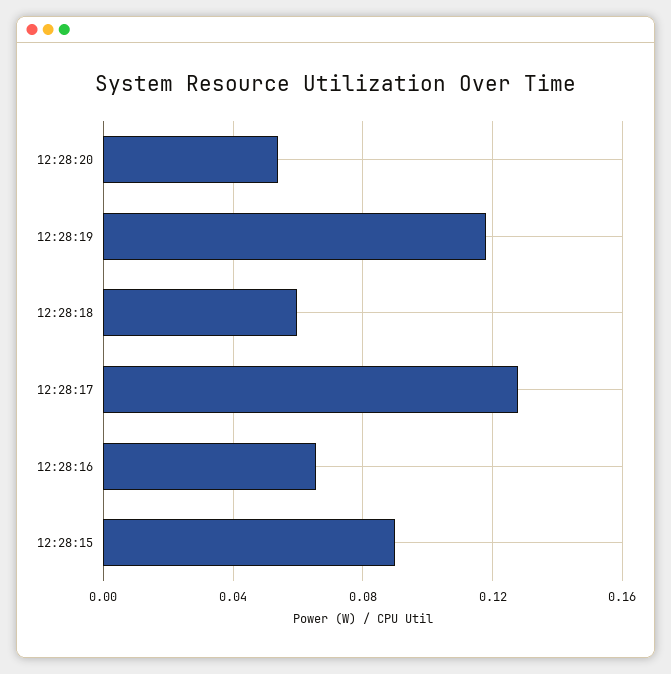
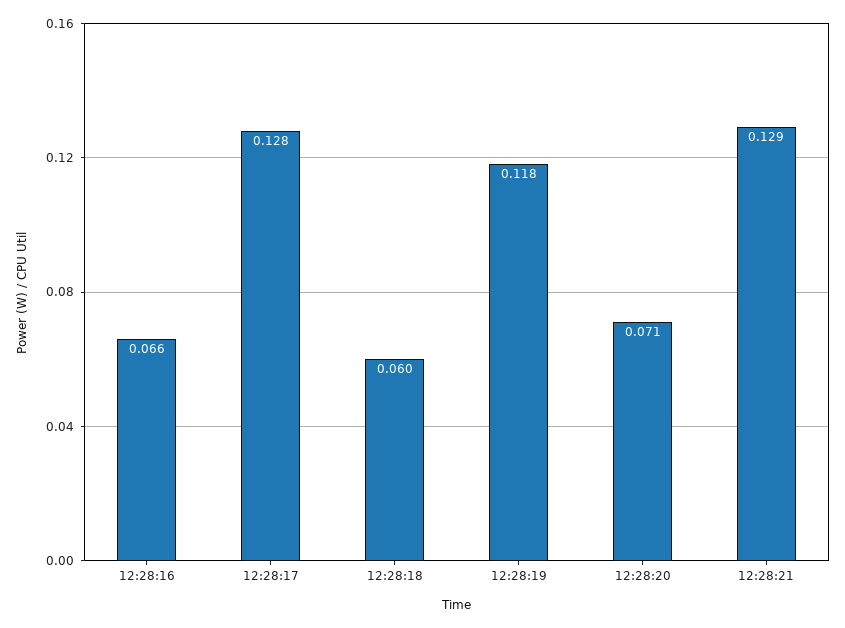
12:28:20: 0.055 -> 0.071
12:28:15: 0.09 -> none
12:28:21: none -> 0.129

